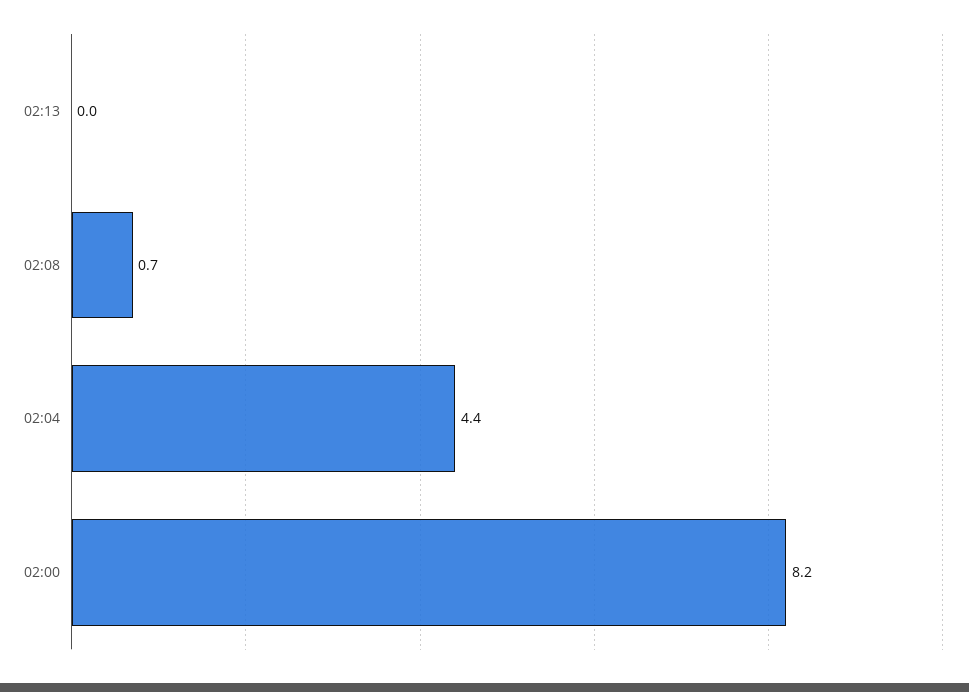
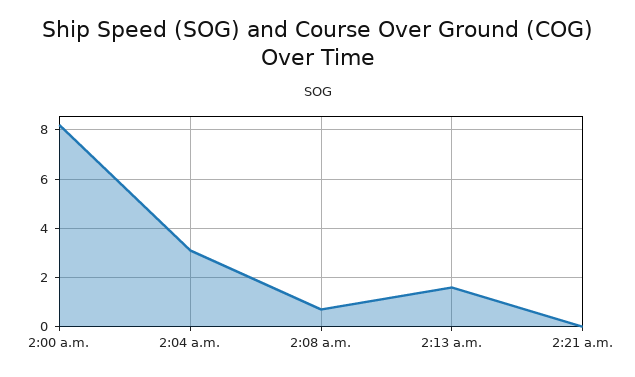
02:13: 0 -> 1.5
02:04: 4.4 -> 3
2:21 a.m.: none -> 0

